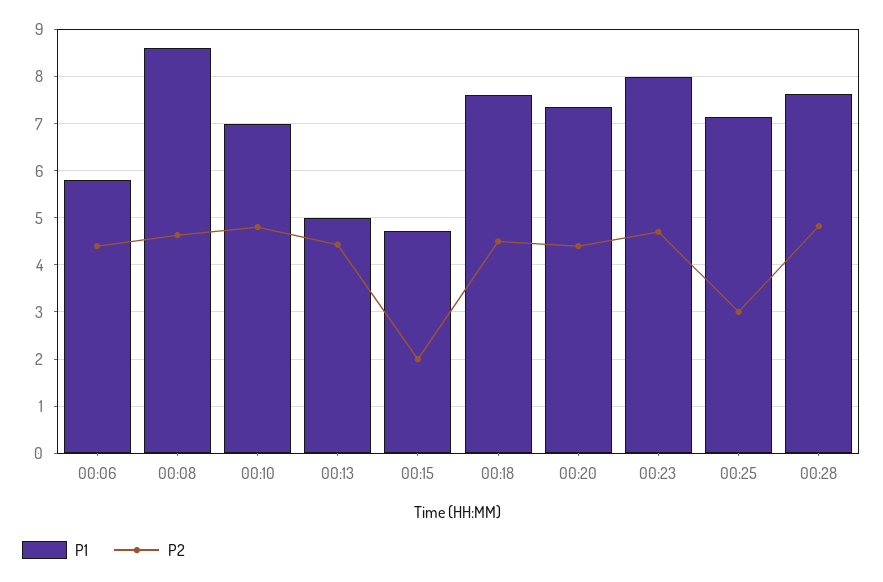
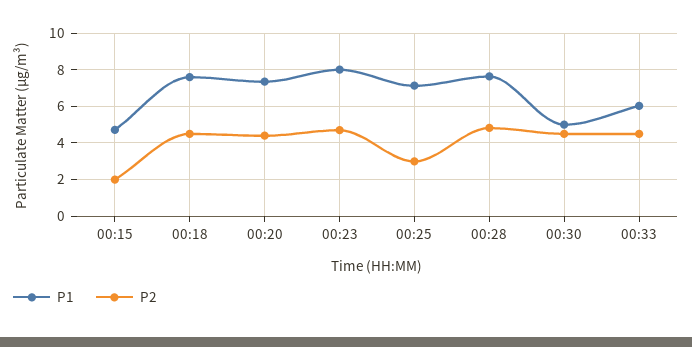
P1, 00:06: 5.8 -> none
P2, 00:06: 4.4 -> none
P1, 00:08: 8.6 -> none
P2, 00:08: 4.6 -> none
P1, 00:10: 7 -> none
P2, 00:10: 4.8 -> none
P1, 00:13: 5 -> none
P2, 00:13: 4.4 -> none
P1, 00:30: none -> 5
P2, 00:30: none -> 4.5
P1, 00:33: none -> 6
P2, 00:33: none -> 4.5

